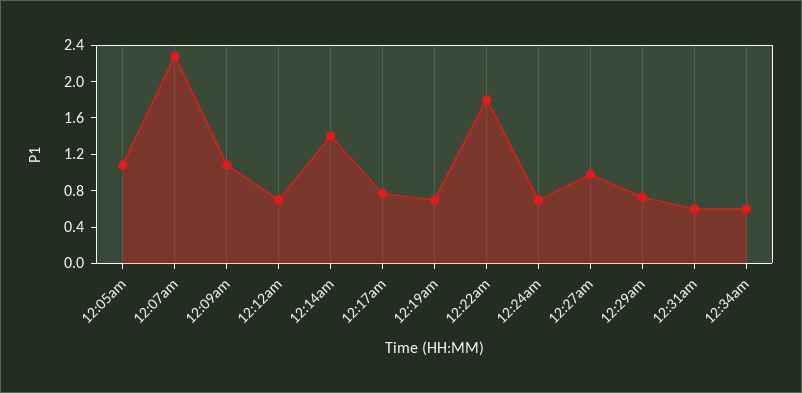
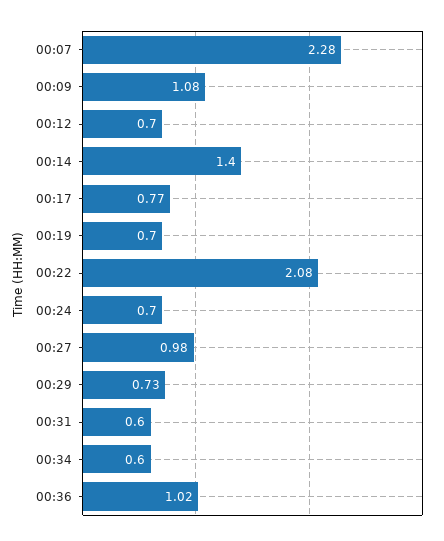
12:05am: 1.1 -> none
12:22am: 1.8 -> 2.08
00:36: none -> 1.02

